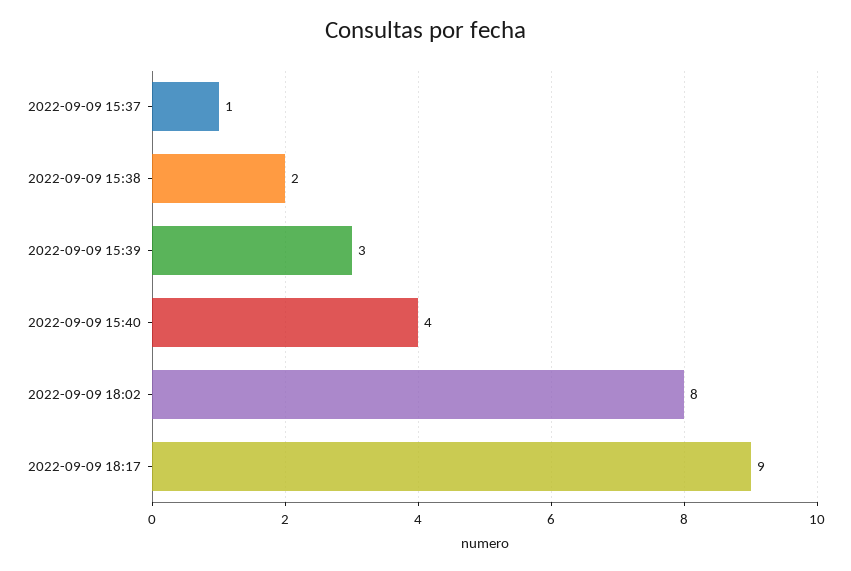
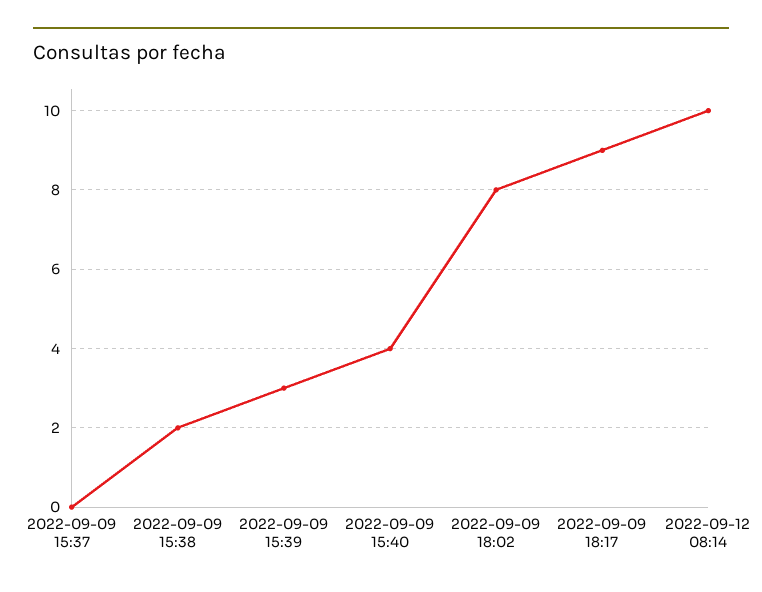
2022-09-09 15:37: 1 -> 0
2022-09-12 08:14: none -> 10

